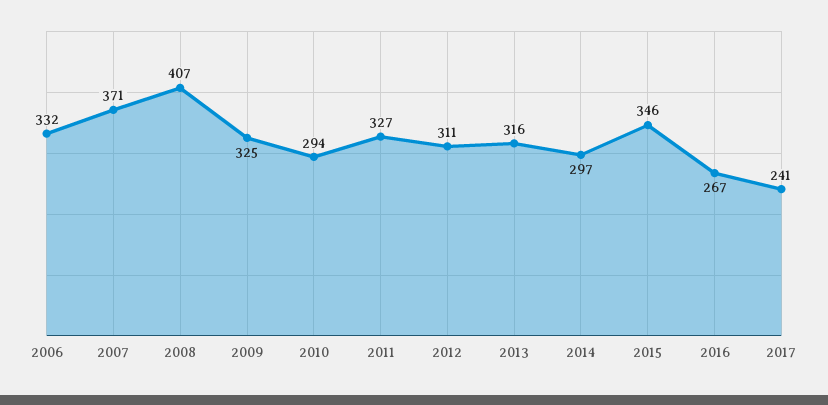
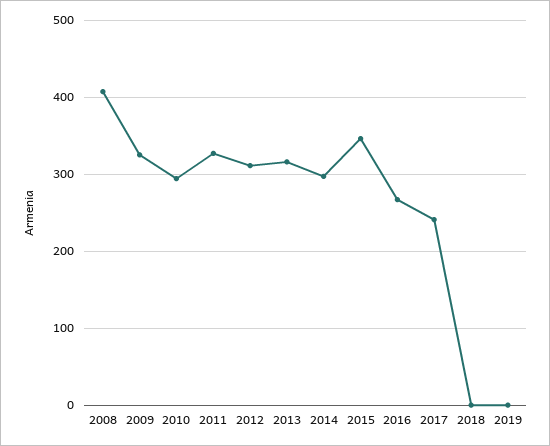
2006: 332 -> none
2007: 371 -> none
2018: none -> 0
2019: none -> 0

